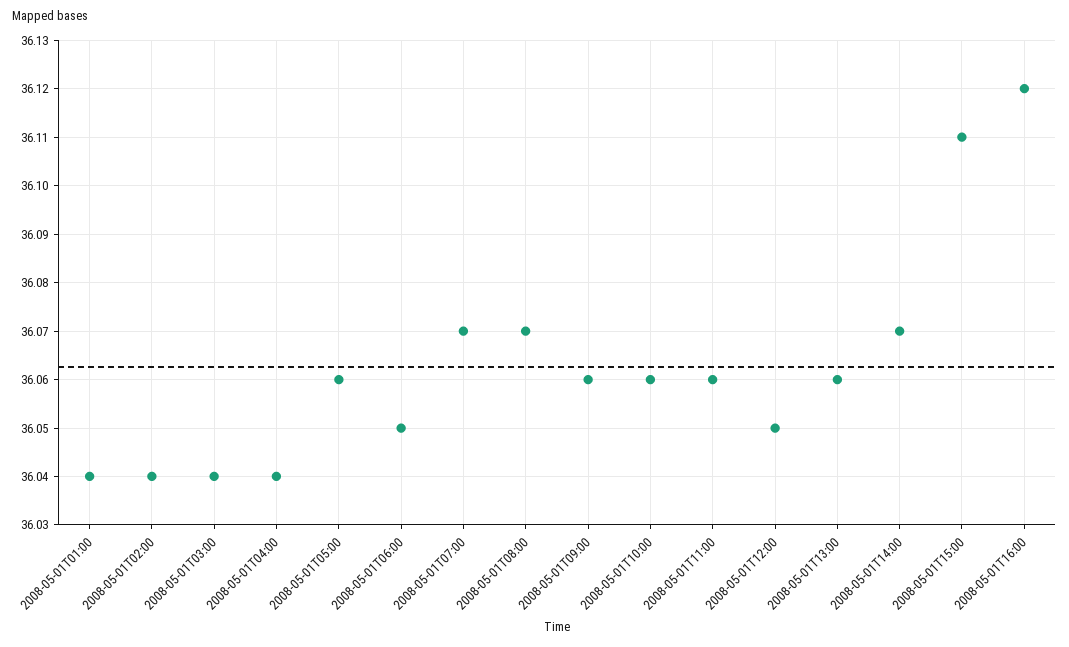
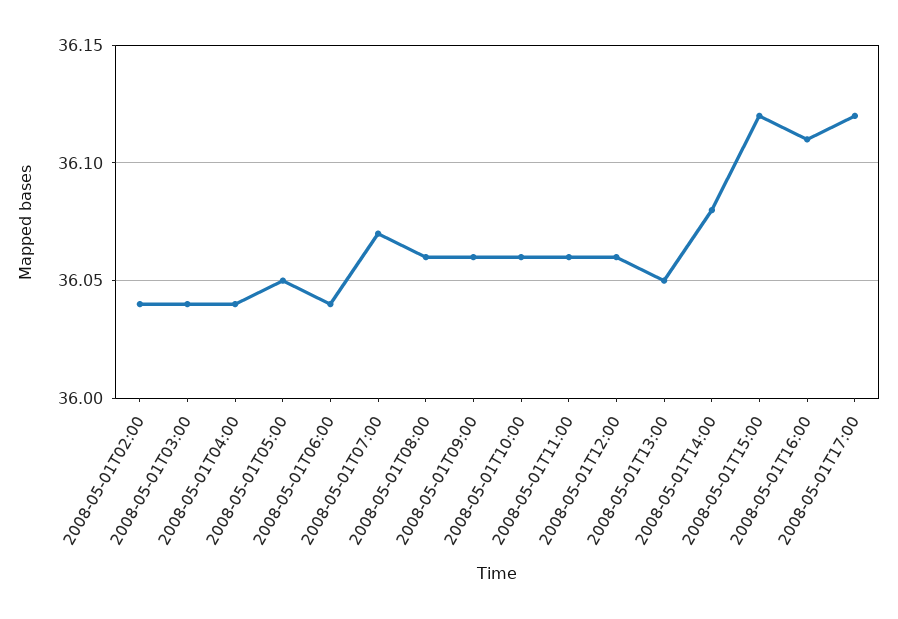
2008-05-01T01:00: 36.04 -> none
2008-05-01T05:00: 36.06 -> 36.05
2008-05-01T06:00: 36.05 -> 36.04
2008-05-01T08:00: 36.07 -> 36.06
2008-05-01T12:00: 36.05 -> 36.06
2008-05-01T13:00: 36.06 -> 36.05
2008-05-01T14:00: 36.07 -> 36.08
2008-05-01T15:00: 36.11 -> 36.12
2008-05-01T16:00: 36.12 -> 36.11
2008-05-01T17:00: none -> 36.12

